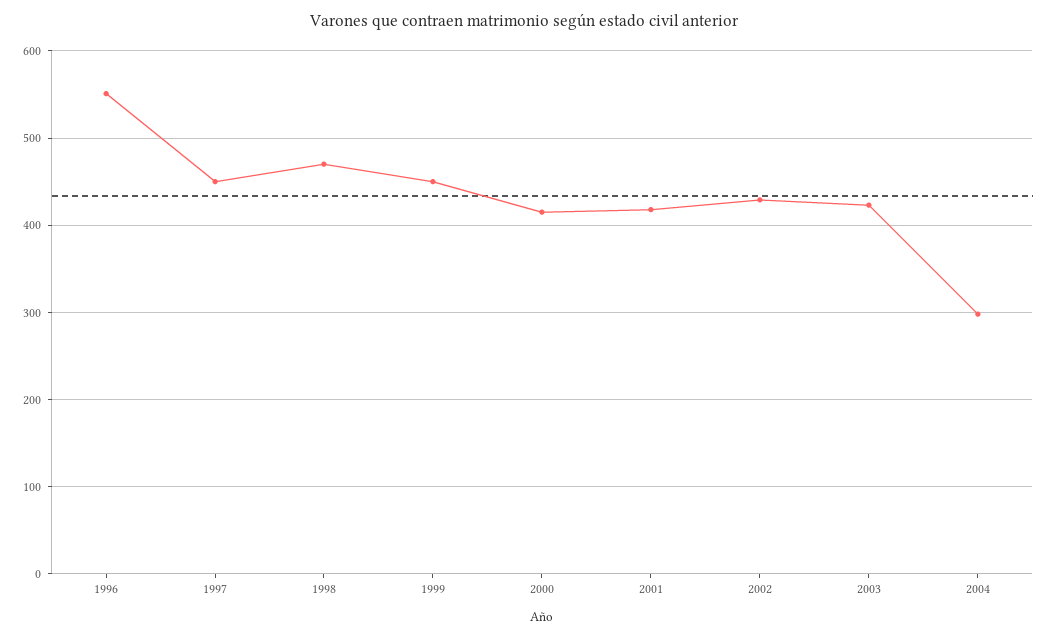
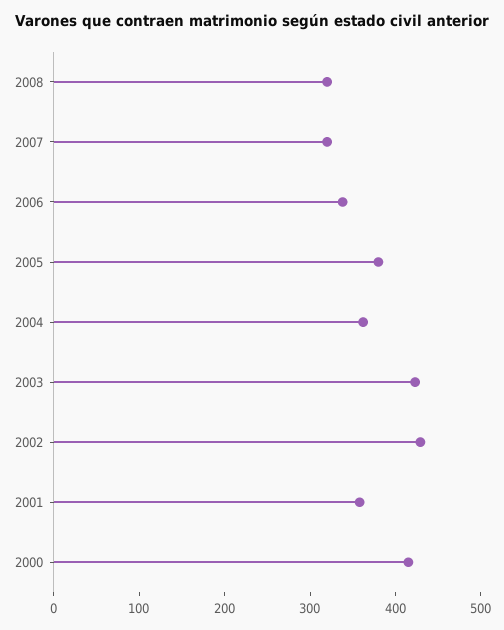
1996: 550 -> none
1997: 450 -> none
1998: 470 -> none
1999: 450 -> none
2001: 420 -> 360
2004: 300 -> 360
2008: none -> 320
2007: none -> 320
2006: none -> 340
2005: none -> 380

